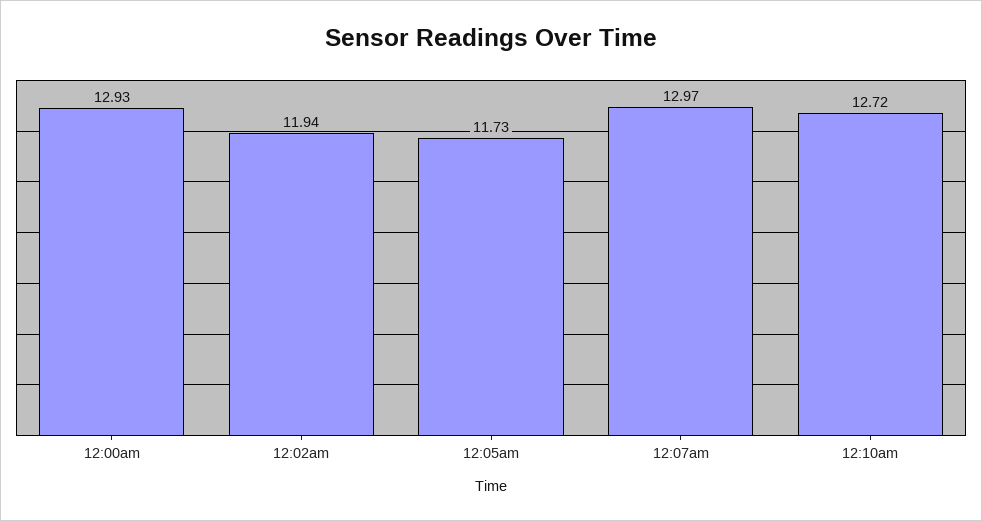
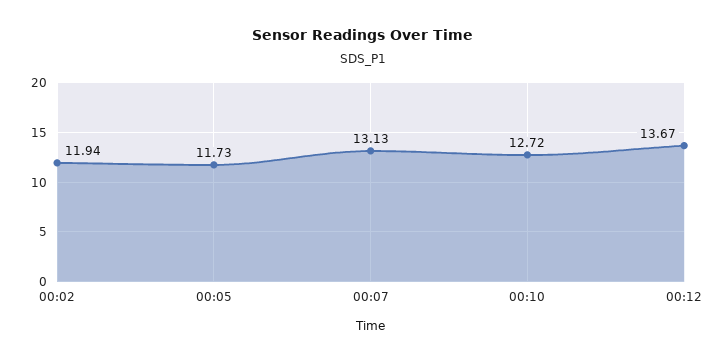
12:00am: 12.93 -> none
12:07am: 12.97 -> 13.13
00:12: none -> 13.67

